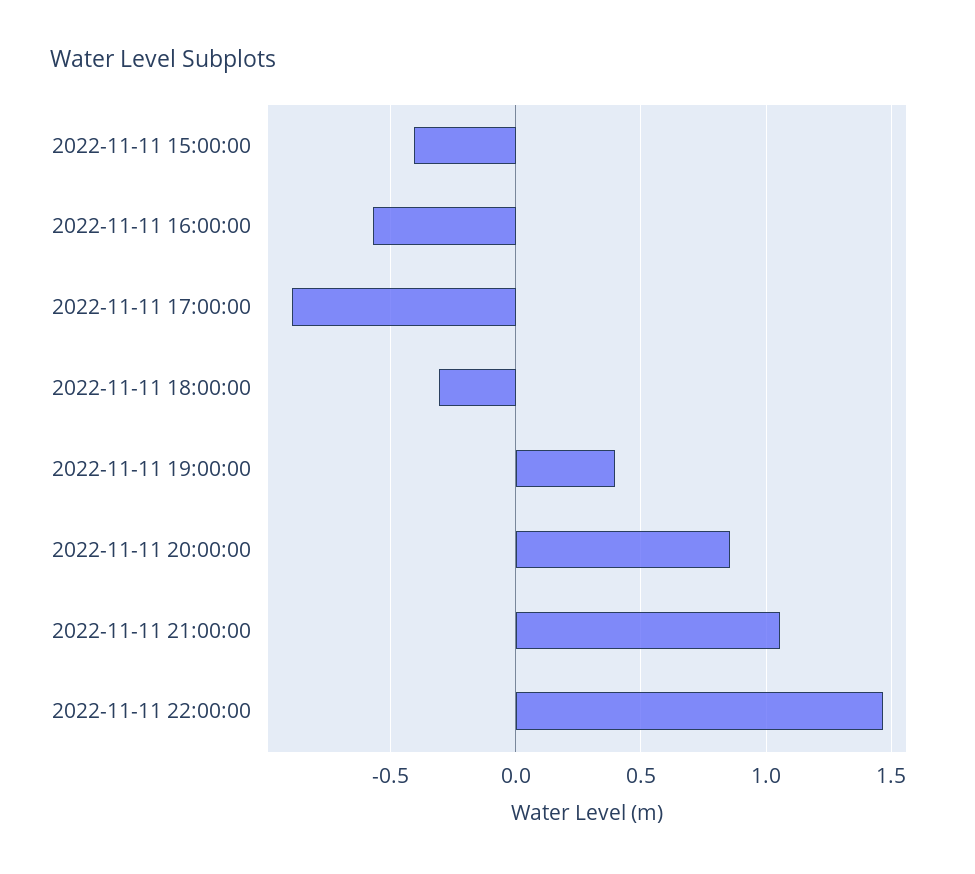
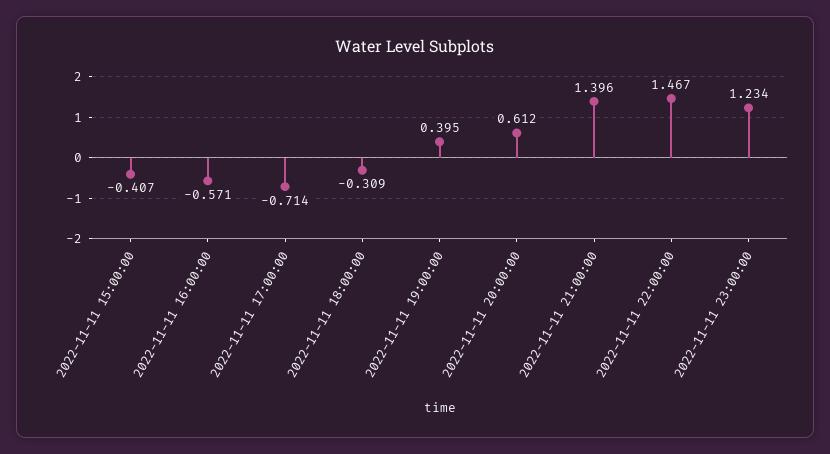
2022-11-11 17:00:00: -0.9 -> -0.714
2022-11-11 20:00:00: 0.85 -> 0.612
2022-11-11 21:00:00: 1.05 -> 1.396
2022-11-11 23:00:00: none -> 1.234

